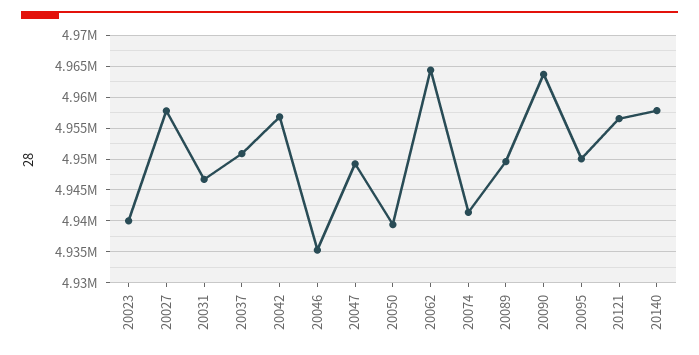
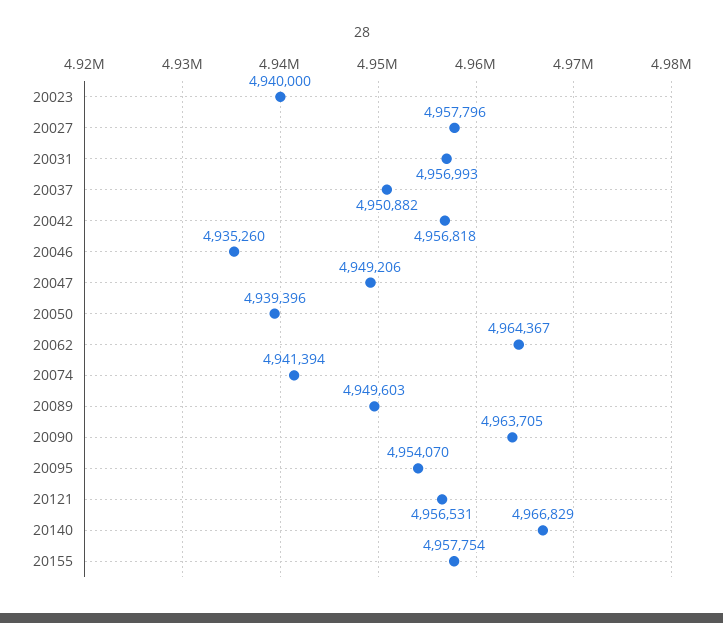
20031: 4947000 -> 4956993
20095: 4950000 -> 4954070
20140: 4958000 -> 4966829
20155: none -> 4957754

